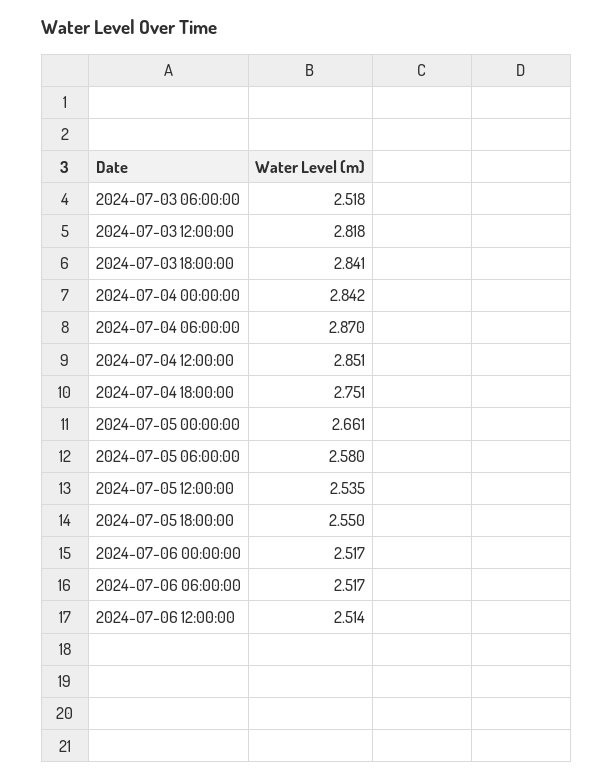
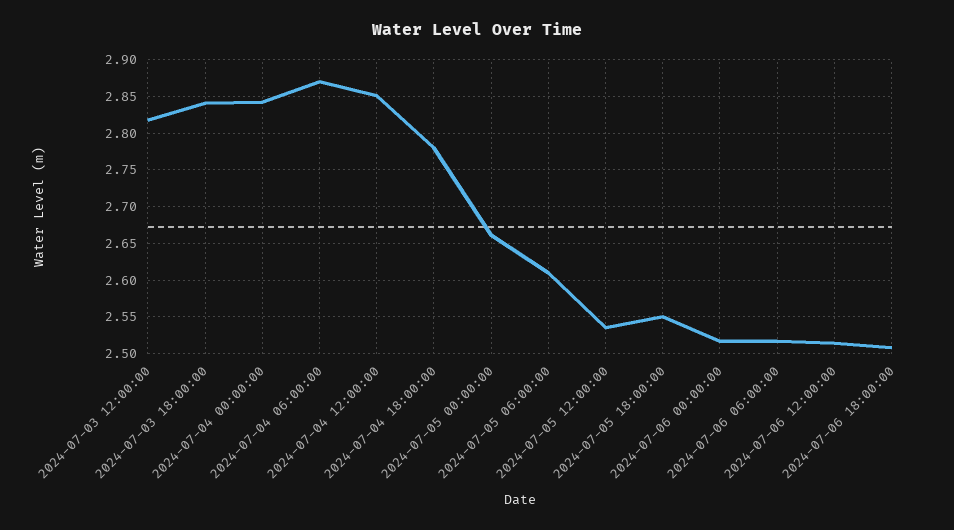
2024-07-03 06:00:00: 2.518 -> none
2024-07-04 18:00:00: 2.751 -> 2.78
2024-07-05 06:00:00: 2.58 -> 2.61
2024-07-06 18:00:00: none -> 2.51

